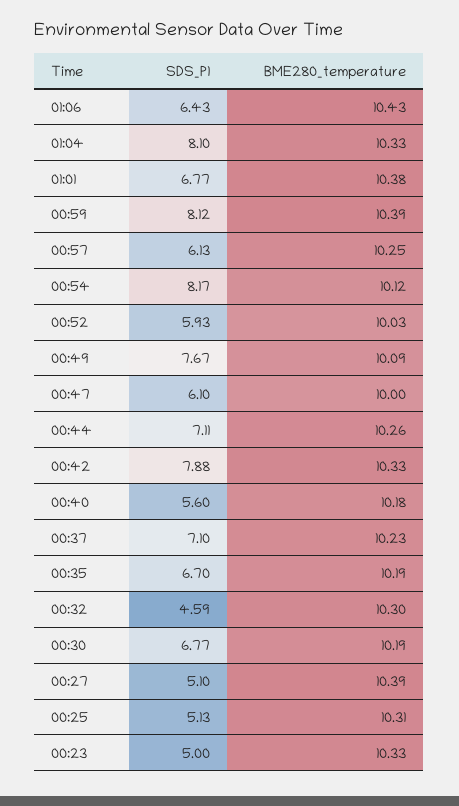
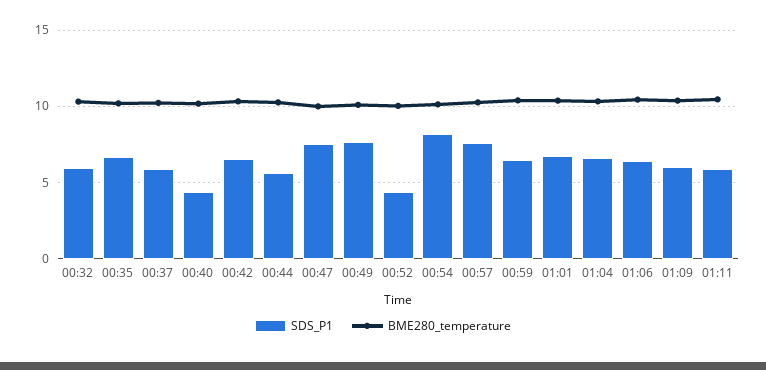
SDS_P1, 01:04: 8.1 -> 6.5
SDS_P1, 00:59: 8.12 -> 6.5
SDS_P1, 00:57: 6.13 -> 7.5
SDS_P1, 00:52: 5.93 -> 4.5
SDS_P1, 00:47: 6.1 -> 7.5
SDS_P1, 00:44: 7.11 -> 5.5
SDS_P1, 00:42: 7.88 -> 6.5
SDS_P1, 00:40: 5.6 -> 4.5
SDS_P1, 00:37: 7.1 -> 6
SDS_P1, 00:32: 4.59 -> 6
SDS_P1, 00:30: 6.77 -> none
BME280_temperature, 00:30: 10.19 -> none
SDS_P1, 00:27: 5.1 -> none
BME280_temperature, 00:27: 10.39 -> none
SDS_P1, 00:25: 5.13 -> none
BME280_temperature, 00:25: 10.31 -> none
SDS_P1, 00:23: 5 -> none
BME280_temperature, 00:23: 10.33 -> none
SDS_P1, 01:09: none -> 6
BME280_temperature, 01:09: none -> 10.5
SDS_P1, 01:11: none -> 6
BME280_temperature, 01:11: none -> 10.5

